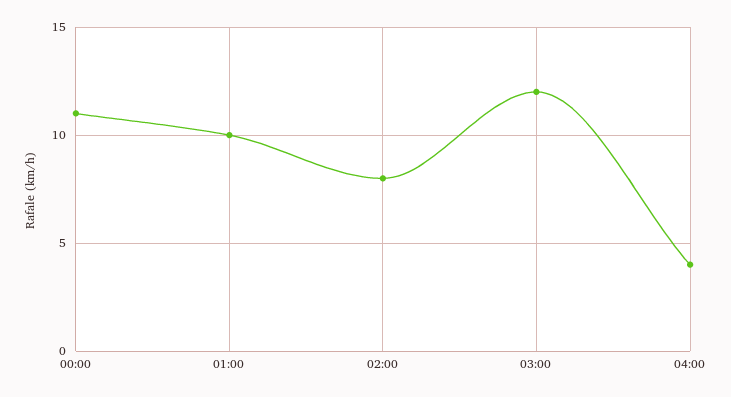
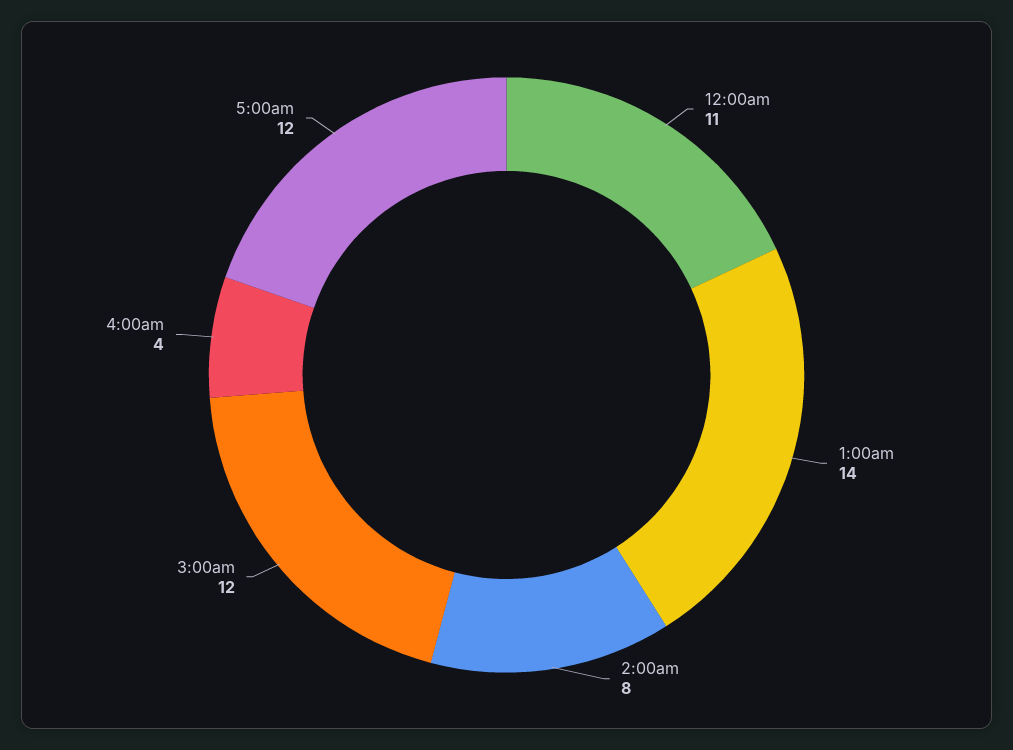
01:00: 10 -> 14
5:00am: none -> 12

